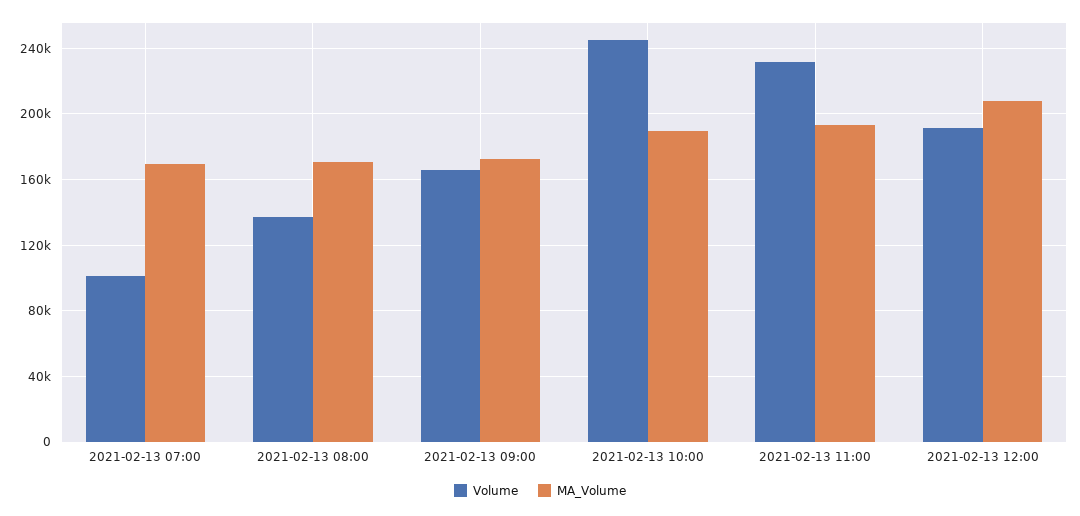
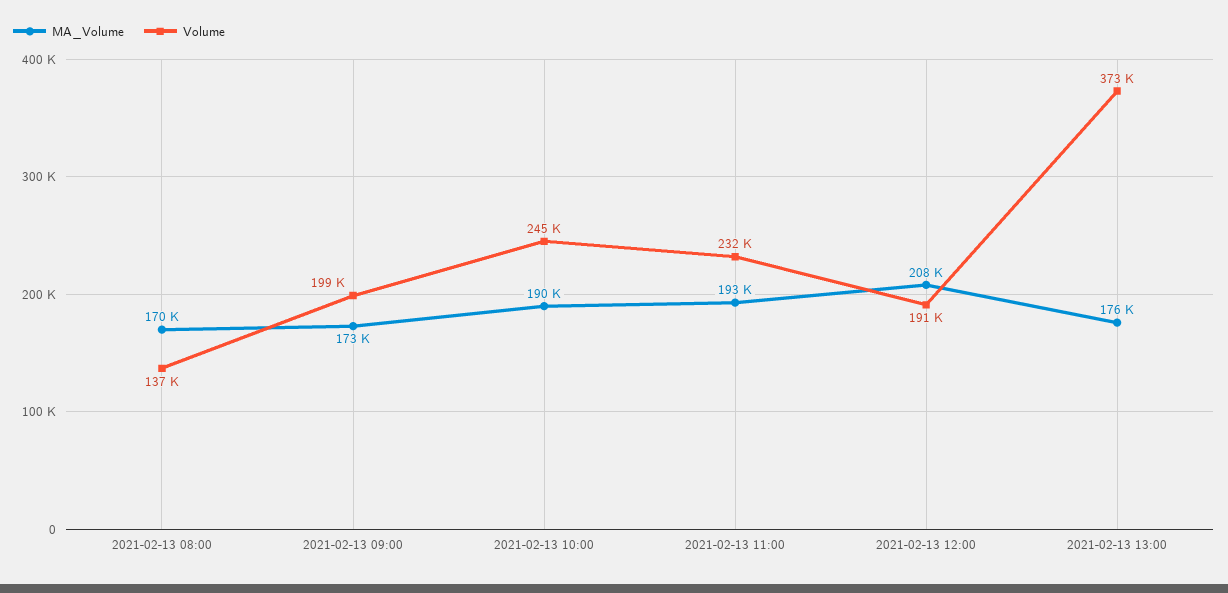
Volume, 2021-02-13 07:00: 100000 -> none
MA_Volume, 2021-02-13 07:00: 170000 -> none
Volume, 2021-02-13 09:00: 165000 -> 199000
MA_Volume, 2021-02-13 13:00: none -> 176000
Volume, 2021-02-13 13:00: none -> 373000

